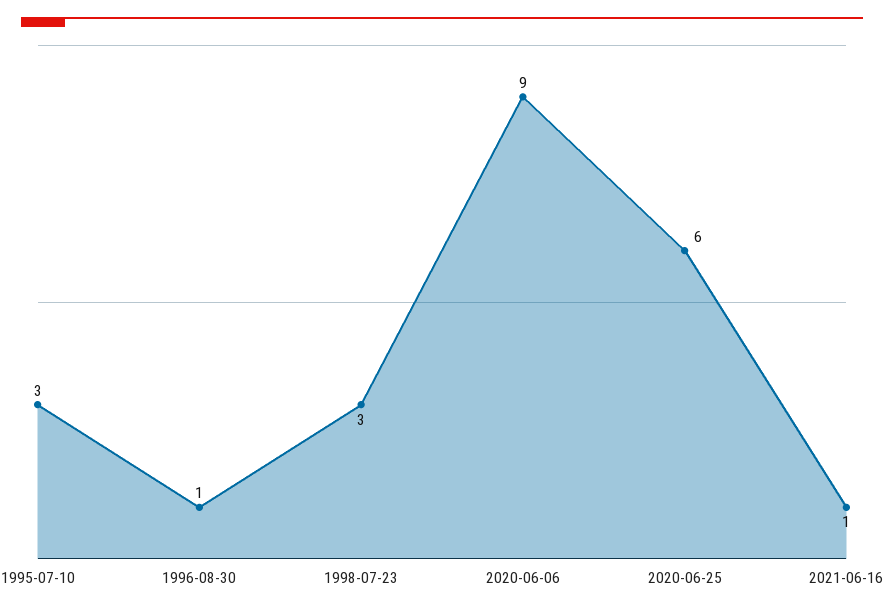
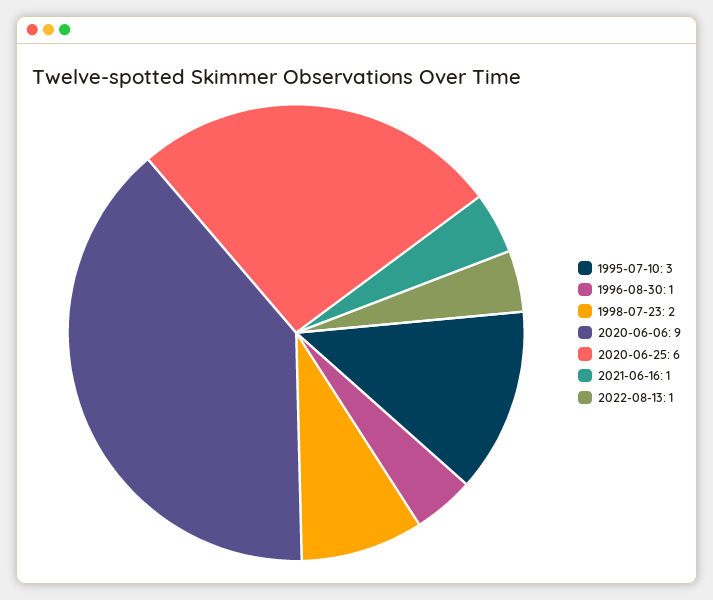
1998-07-23: 3 -> 2
2022-08-13: none -> 1

